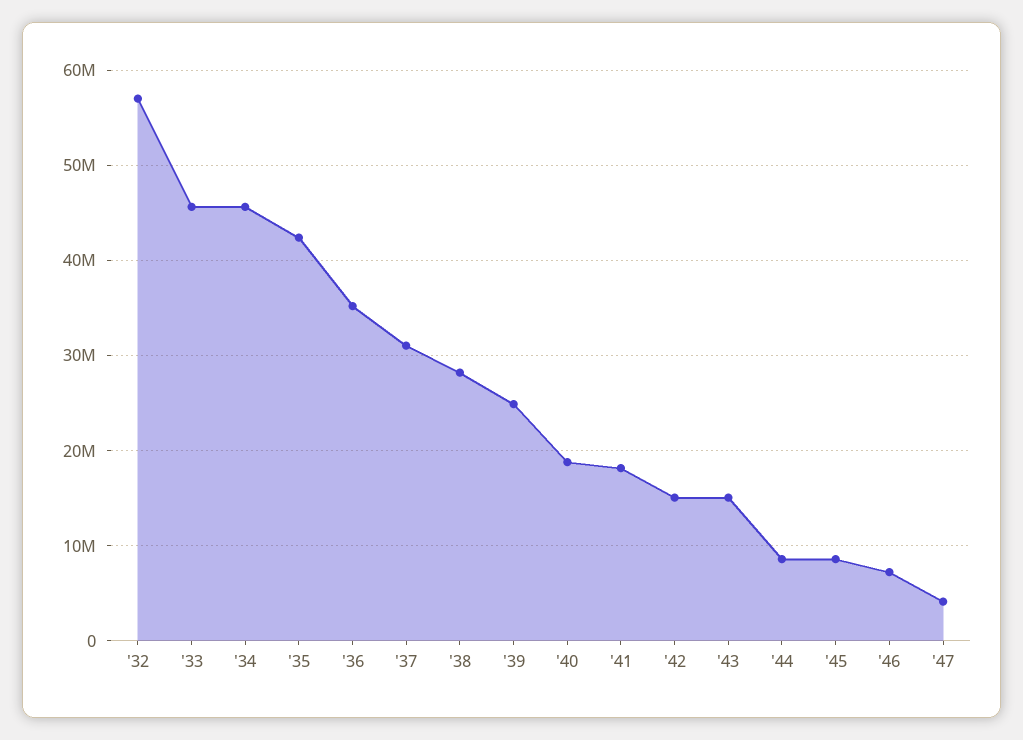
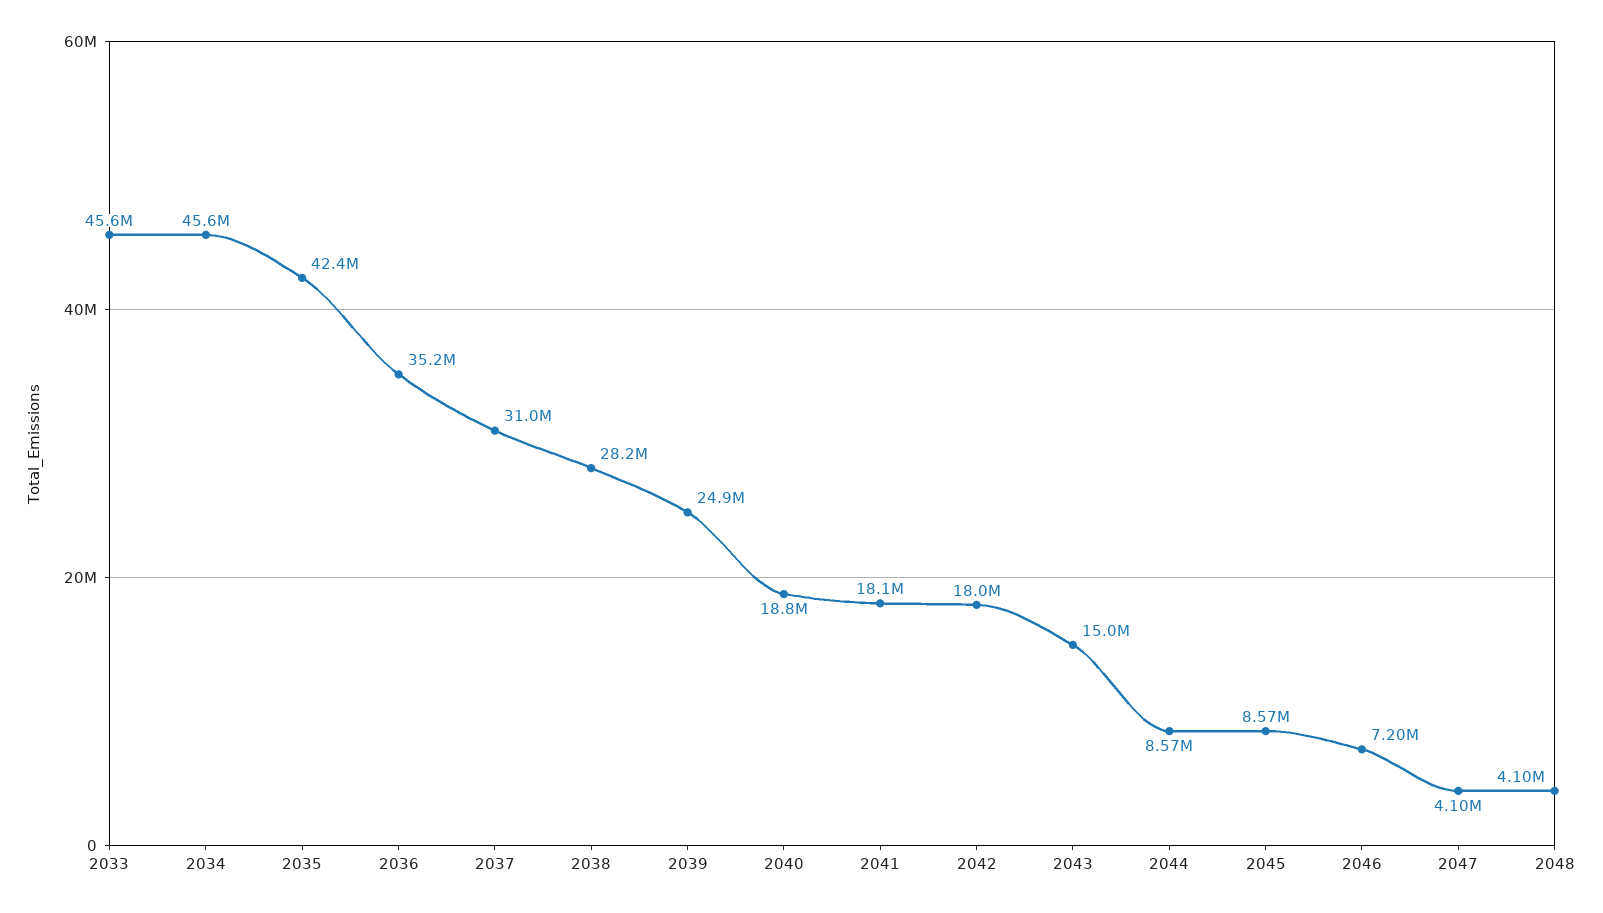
'32: 57000000 -> none
'42: 15000000 -> 18000000
2048: none -> 4100000

